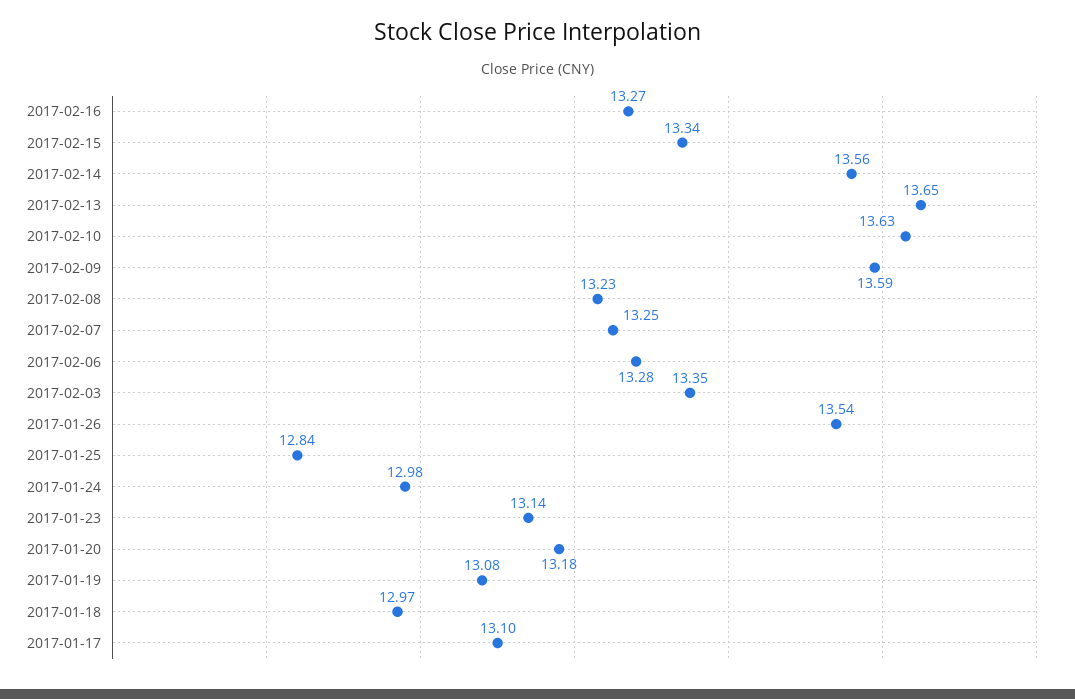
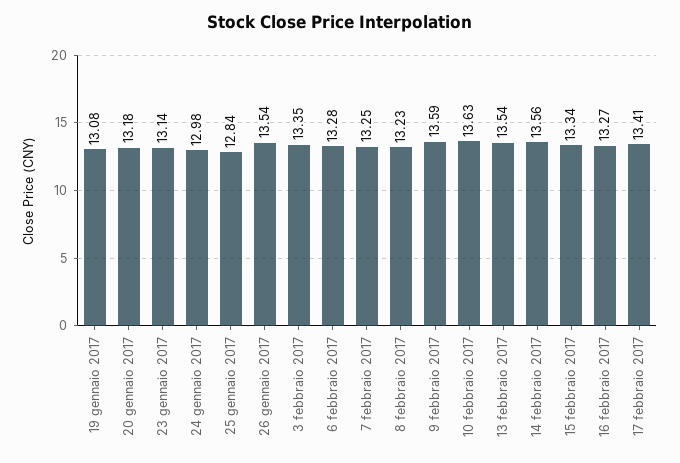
2017-02-13: 13.65 -> 13.54
2017-01-18: 12.97 -> none
2017-01-17: 13.1 -> none
17 febbraio 2017: none -> 13.41

